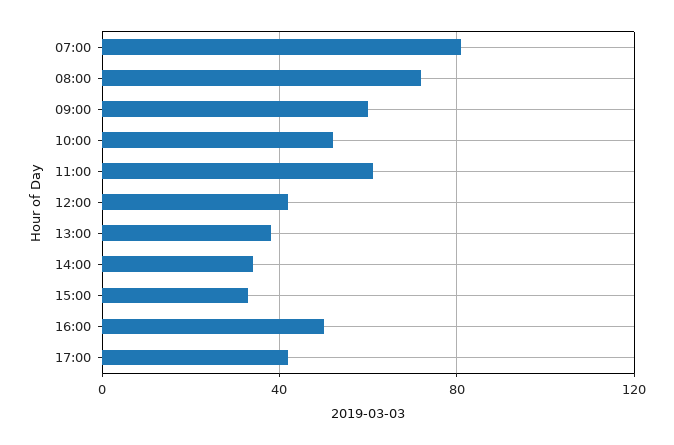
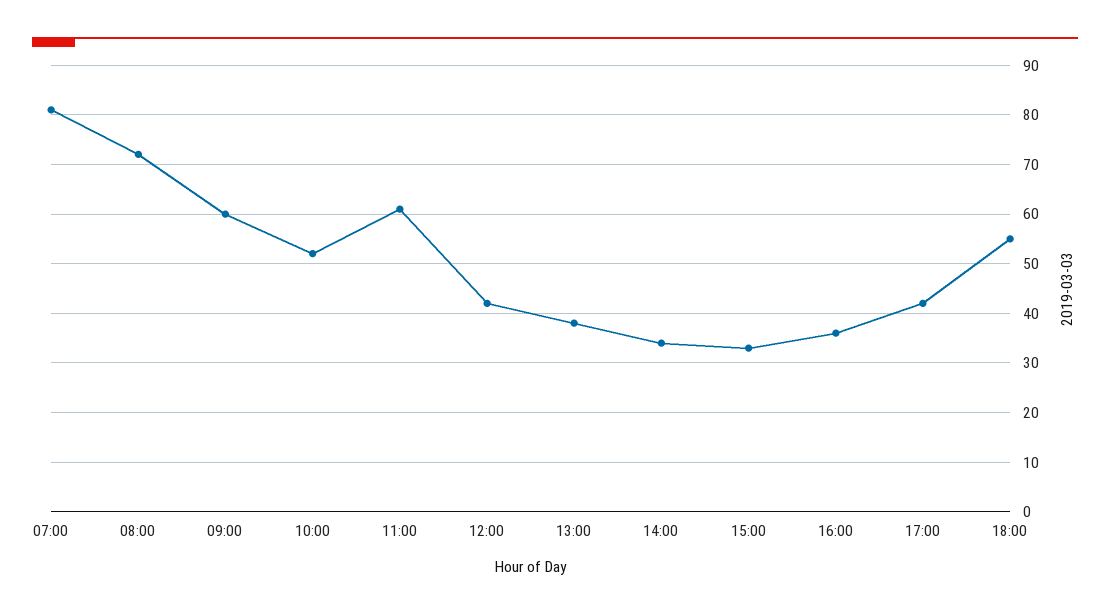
16:00: 50 -> 35
18:00: none -> 55

